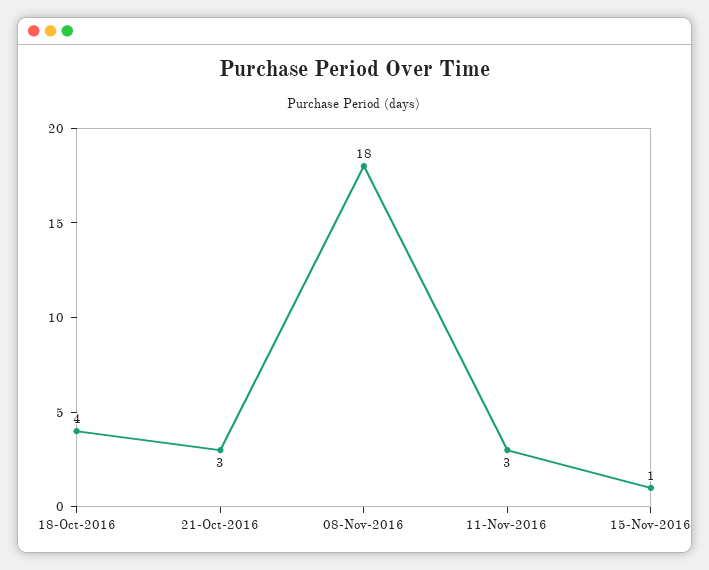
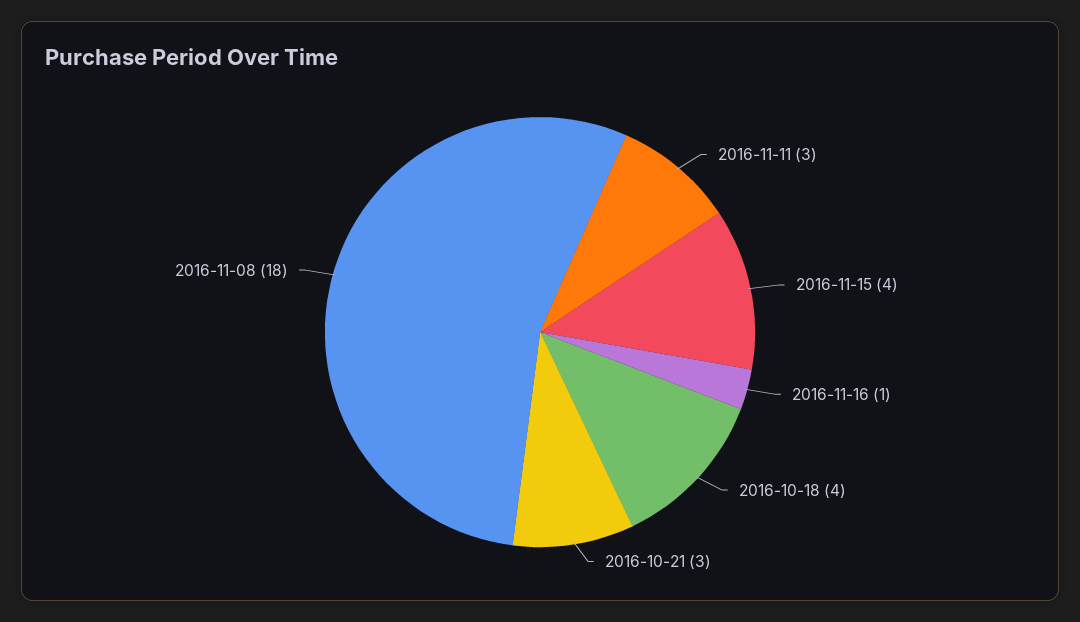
15-Nov-2016: 1 -> 4
2016-11-16: none -> 1

